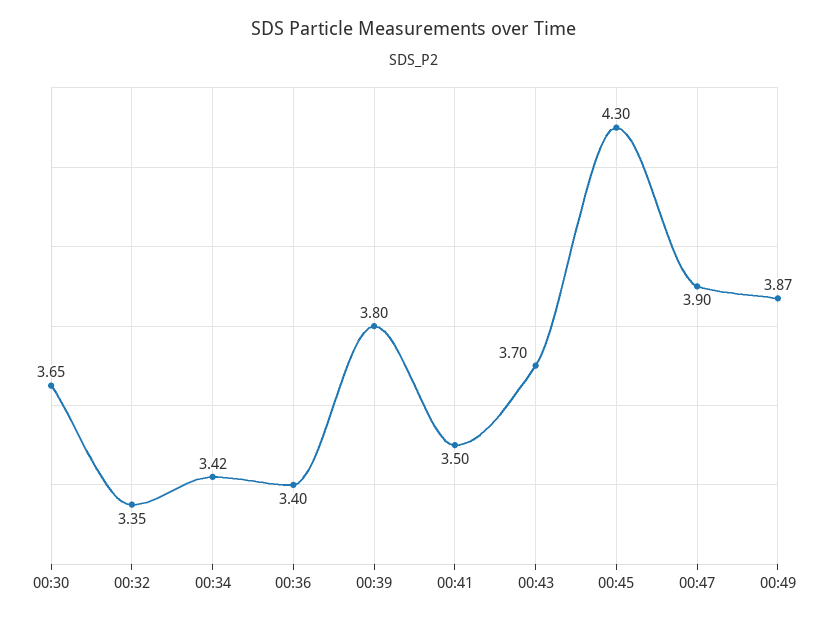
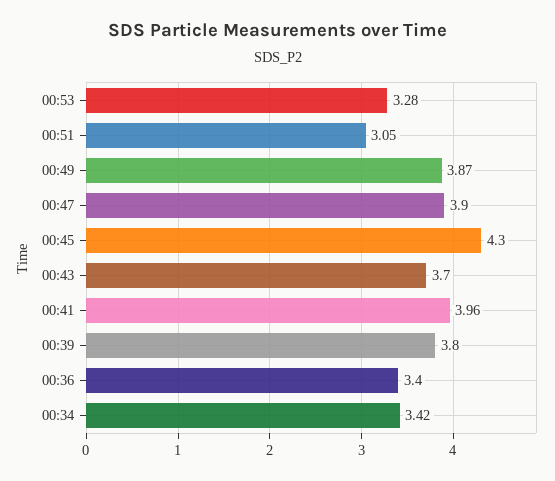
00:30: 3.65 -> none
00:32: 3.35 -> none
00:41: 3.5 -> 3.96
00:53: none -> 3.28
00:51: none -> 3.05

